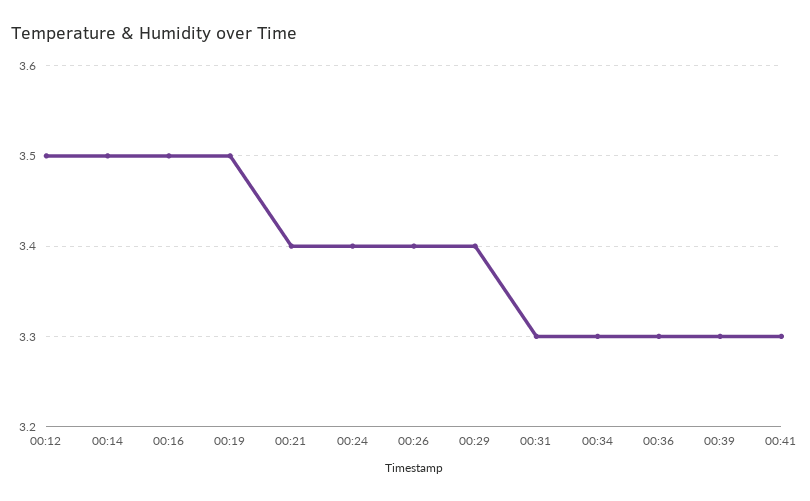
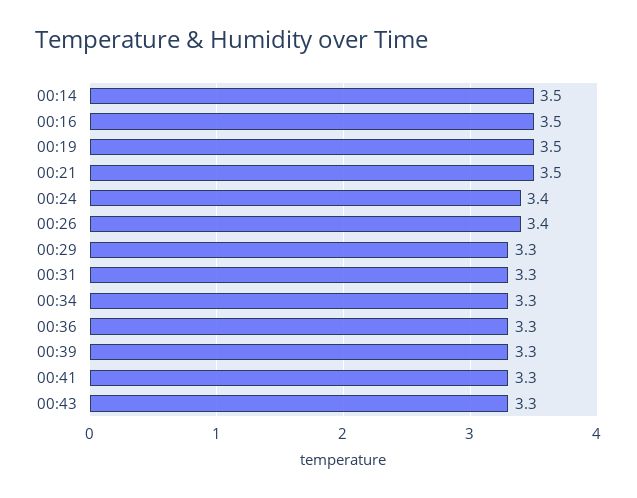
00:12: 3.5 -> none
00:21: 3.4 -> 3.5
00:29: 3.4 -> 3.3
00:43: none -> 3.3

